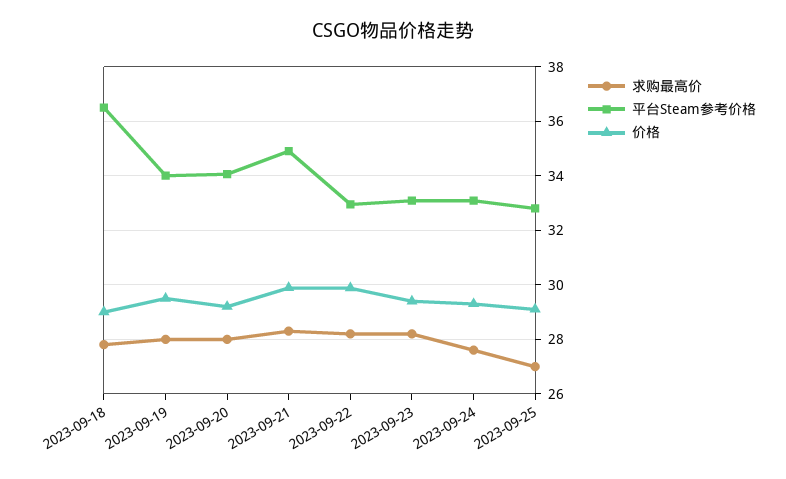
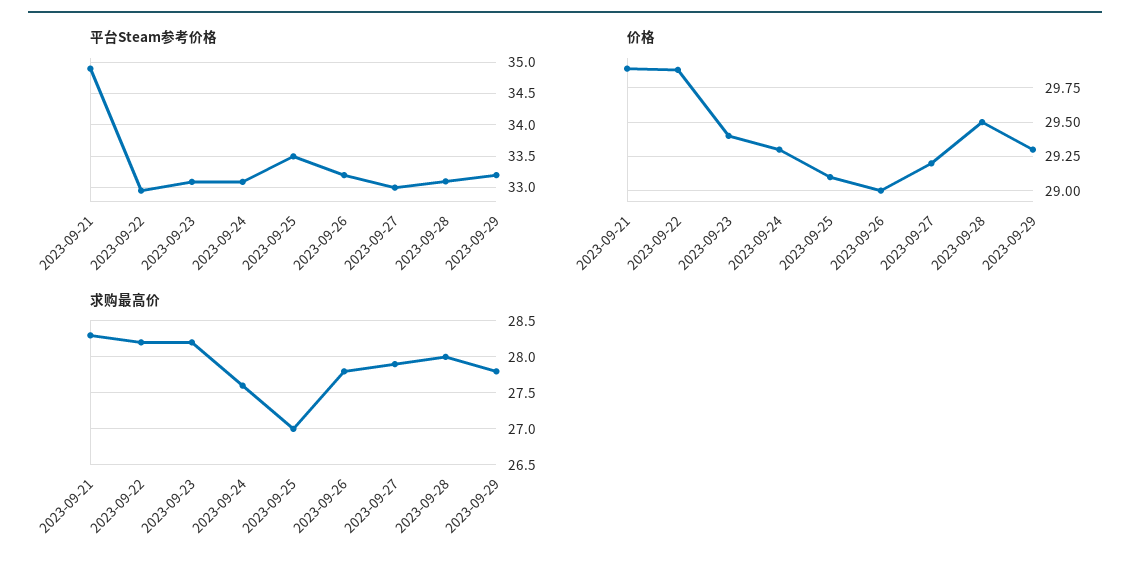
求购最高价, 2023-09-18: 27.75 -> none
平台Steam参考价格, 2023-09-18: 36.5 -> none
价格, 2023-09-18: 29 -> none
求购最高价, 2023-09-19: 28 -> none
平台Steam参考价格, 2023-09-19: 34 -> none
价格, 2023-09-19: 29.5 -> none
求购最高价, 2023-09-20: 28 -> none
平台Steam参考价格, 2023-09-20: 34 -> none
价格, 2023-09-20: 29.25 -> none
平台Steam参考价格, 2023-09-25: 32.75 -> 33.5
平台Steam参考价格, 2023-09-26: none -> 33.2
平台Steam参考价格, 2023-09-27: none -> 33
平台Steam参考价格, 2023-09-28: none -> 33.1
平台Steam参考价格, 2023-09-29: none -> 33.2
价格, 2023-09-26: none -> 29
价格, 2023-09-27: none -> 29.2
价格, 2023-09-28: none -> 29.5
价格, 2023-09-29: none -> 29.3
求购最高价, 2023-09-26: none -> 27.8
求购最高价, 2023-09-27: none -> 27.9
求购最高价, 2023-09-28: none -> 28
求购最高价, 2023-09-29: none -> 27.8

